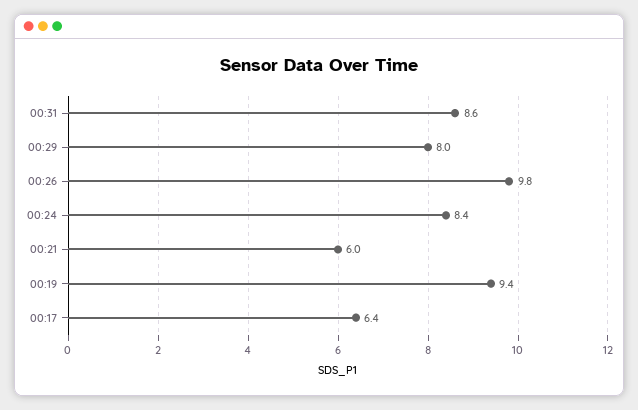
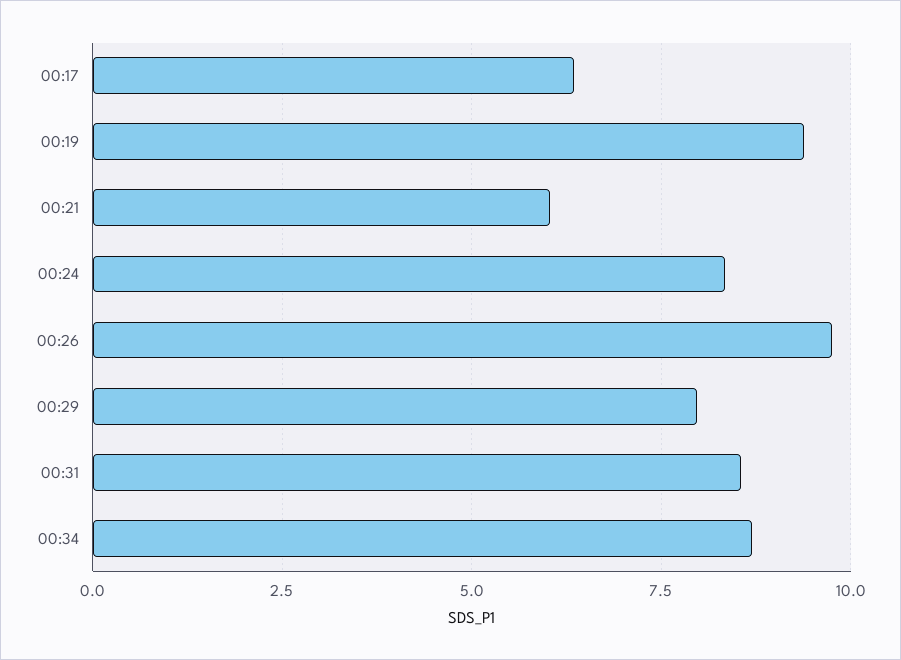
00:34: none -> 8.75

